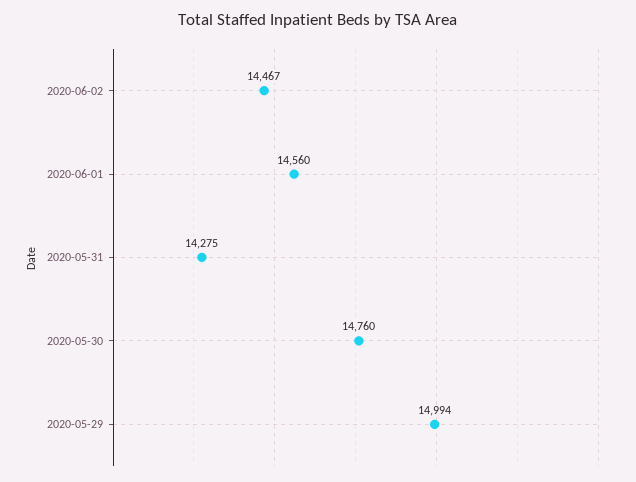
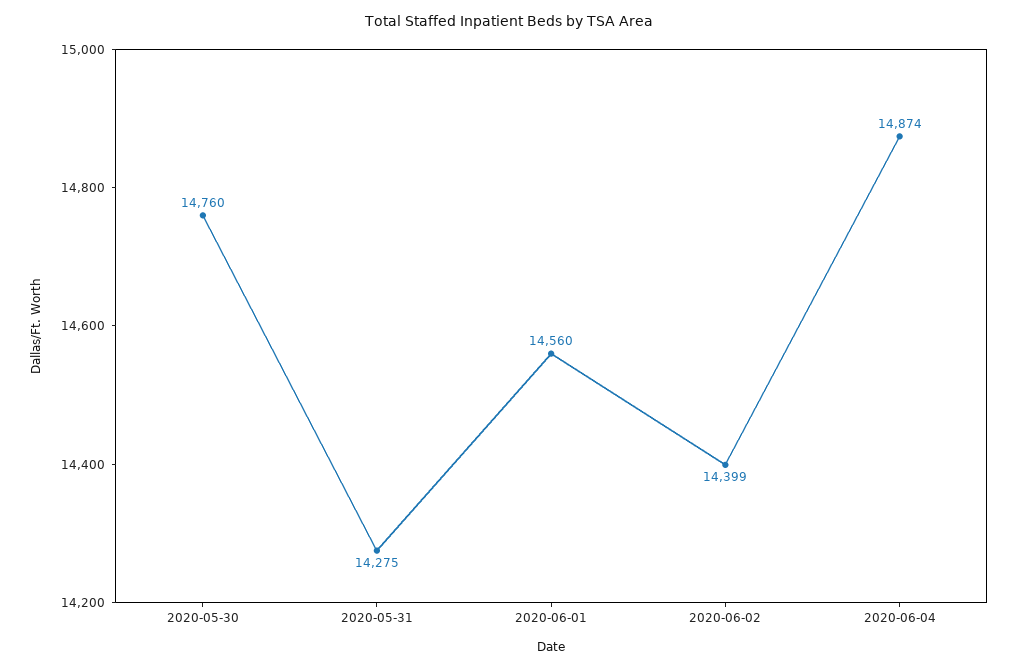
2020-06-02: 14467 -> 14399
2020-05-29: 14994 -> none
2020-06-04: none -> 14874

